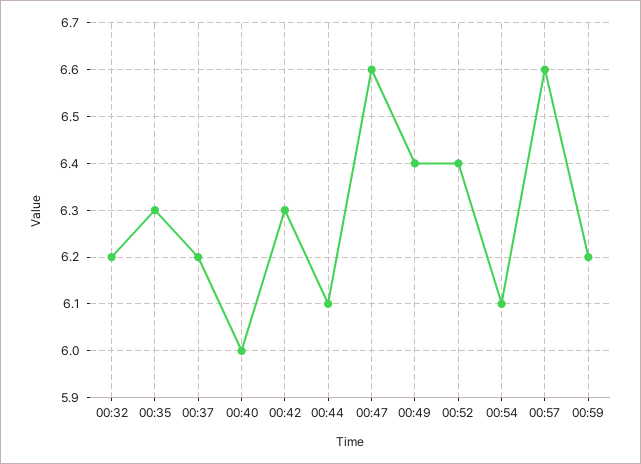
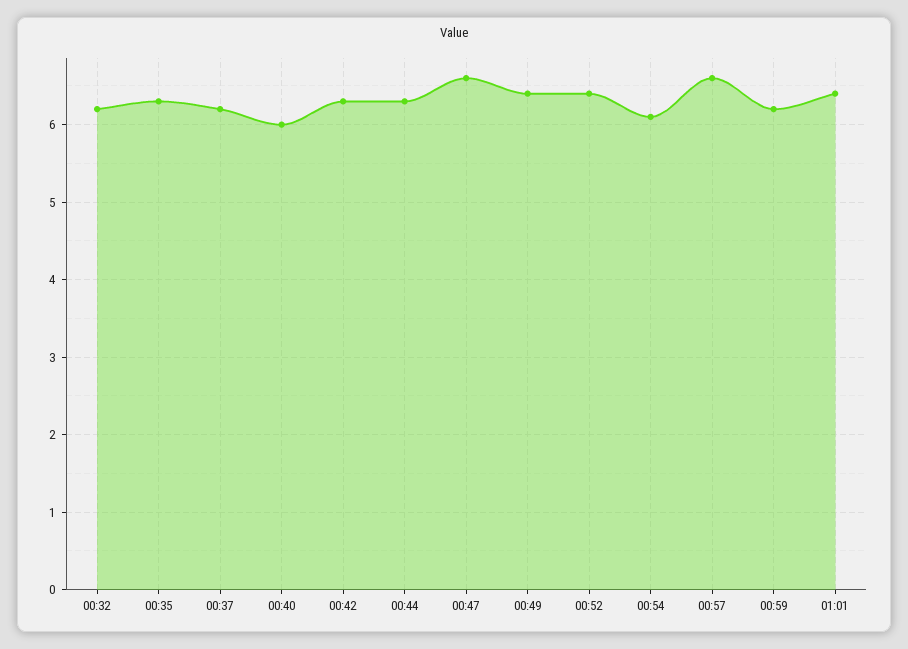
00:44: 6.1 -> 6.3
01:01: none -> 6.4

